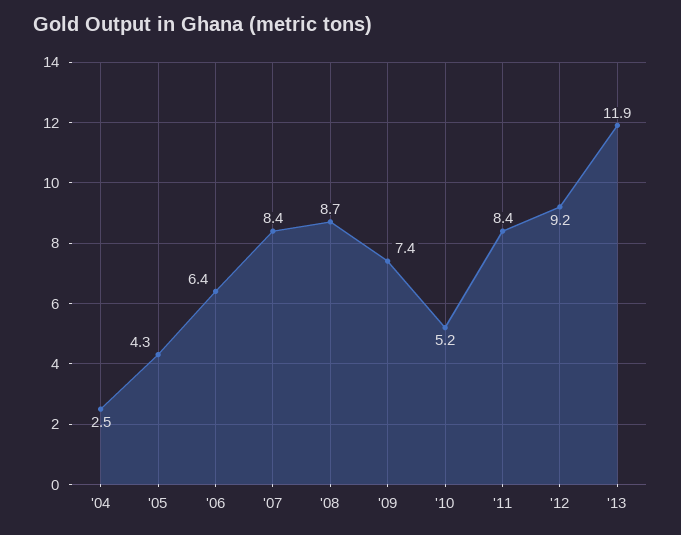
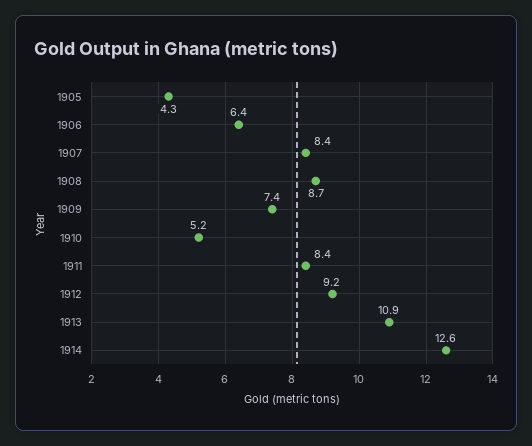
'04: 2.5 -> none
'13: 11.9 -> 10.9
1914: none -> 12.6

